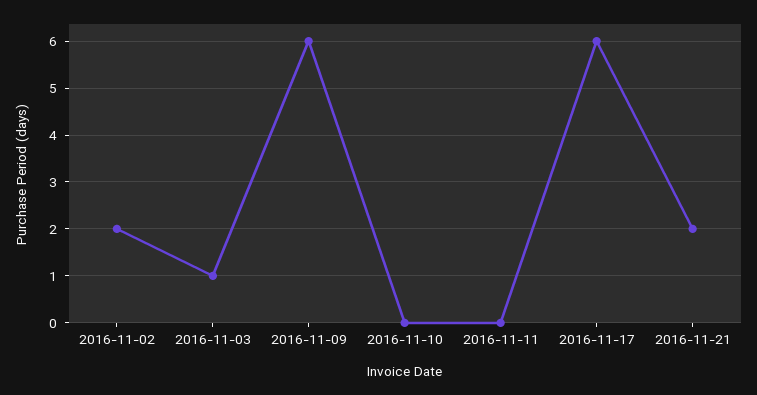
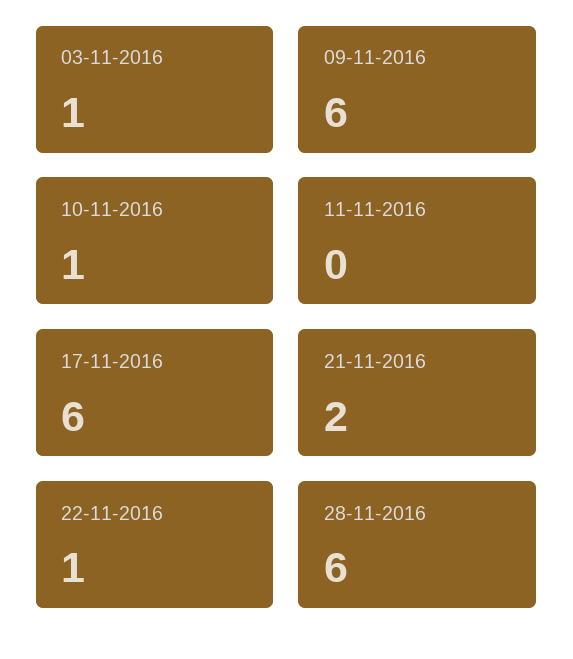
2016-11-02: 2 -> none
2016-11-10: 0 -> 1
22-11-2016: none -> 1
28-11-2016: none -> 6

